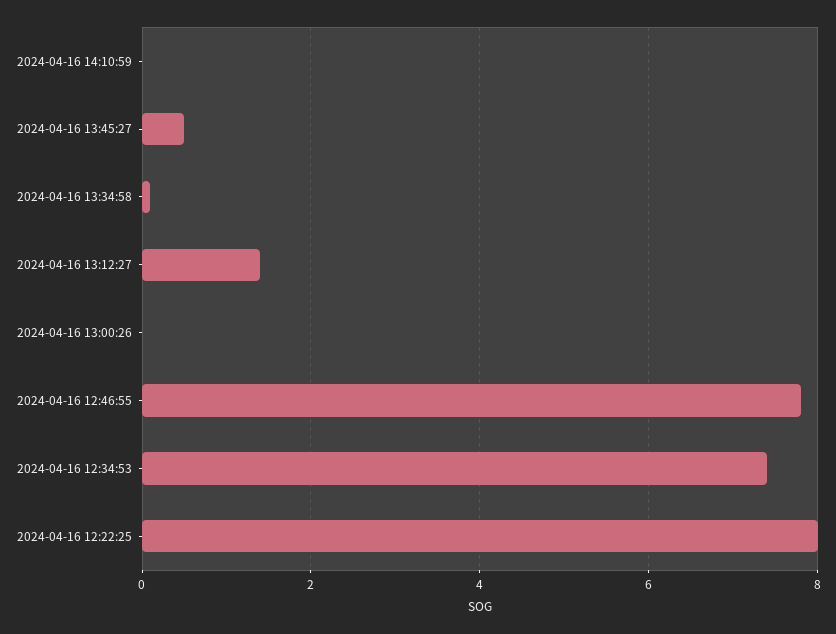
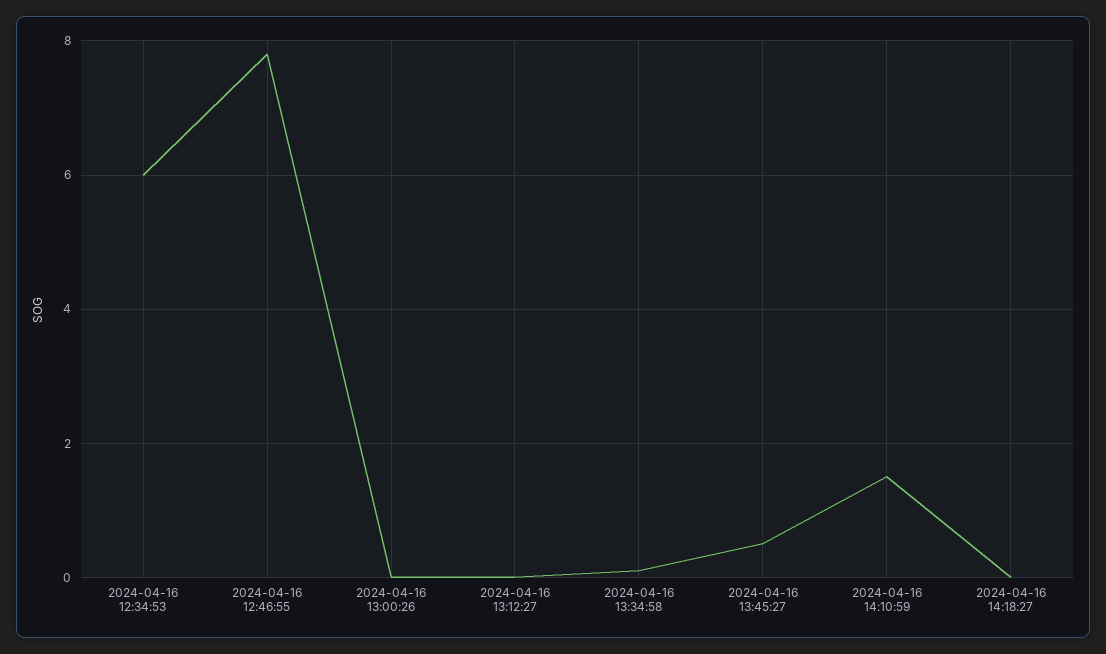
2024-04-16 14:10:59: 0 -> 1.5
2024-04-16 13:12:27: 1.5 -> 0
2024-04-16 12:34:53: 7.5 -> 6
2024-04-16 12:22:25: 8 -> none
2024-04-16 14:18:27: none -> 0

